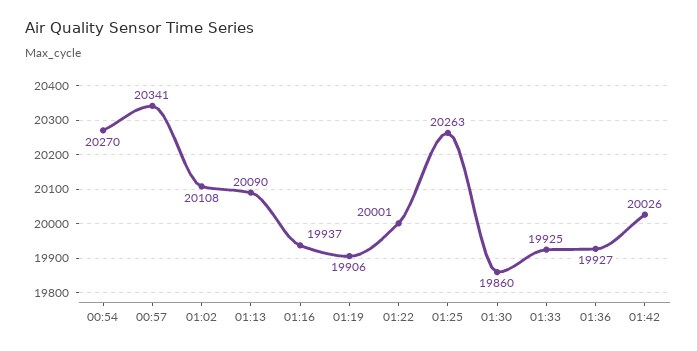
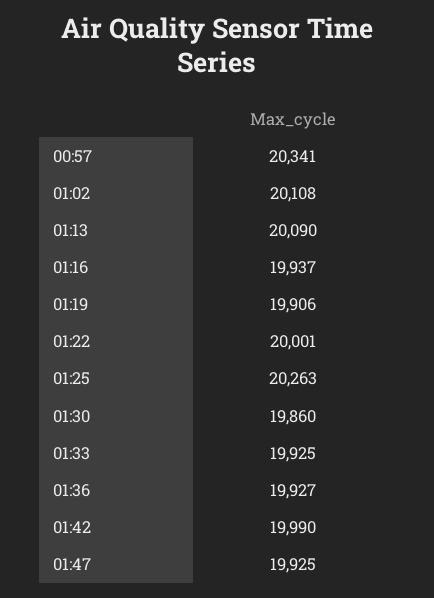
00:54: 20270 -> none
01:42: 20026 -> 19990
01:47: none -> 19925

